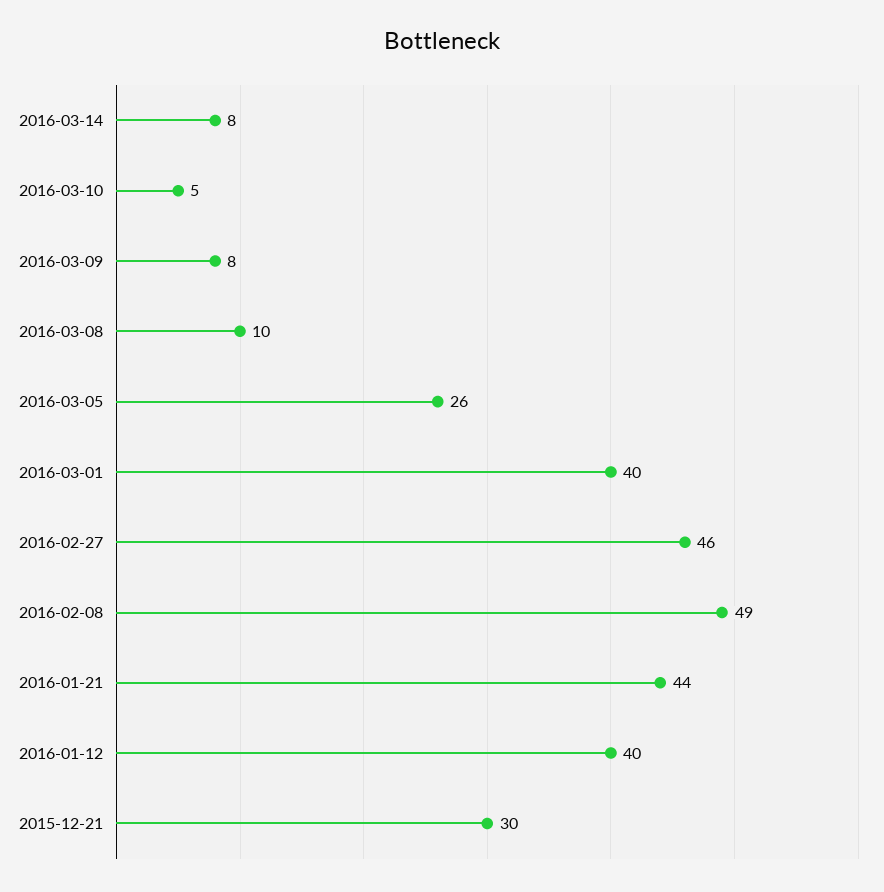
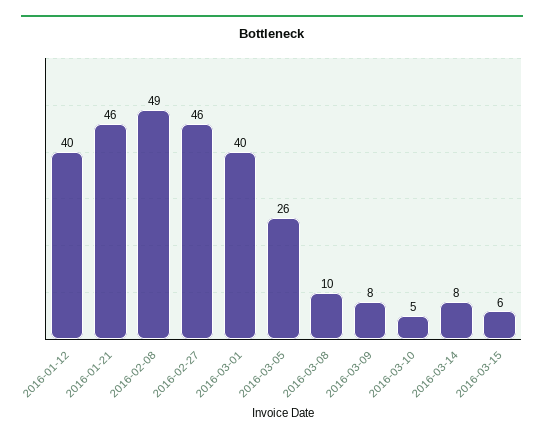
2016-01-21: 44 -> 46
2015-12-21: 30 -> none
2016-03-15: none -> 6

